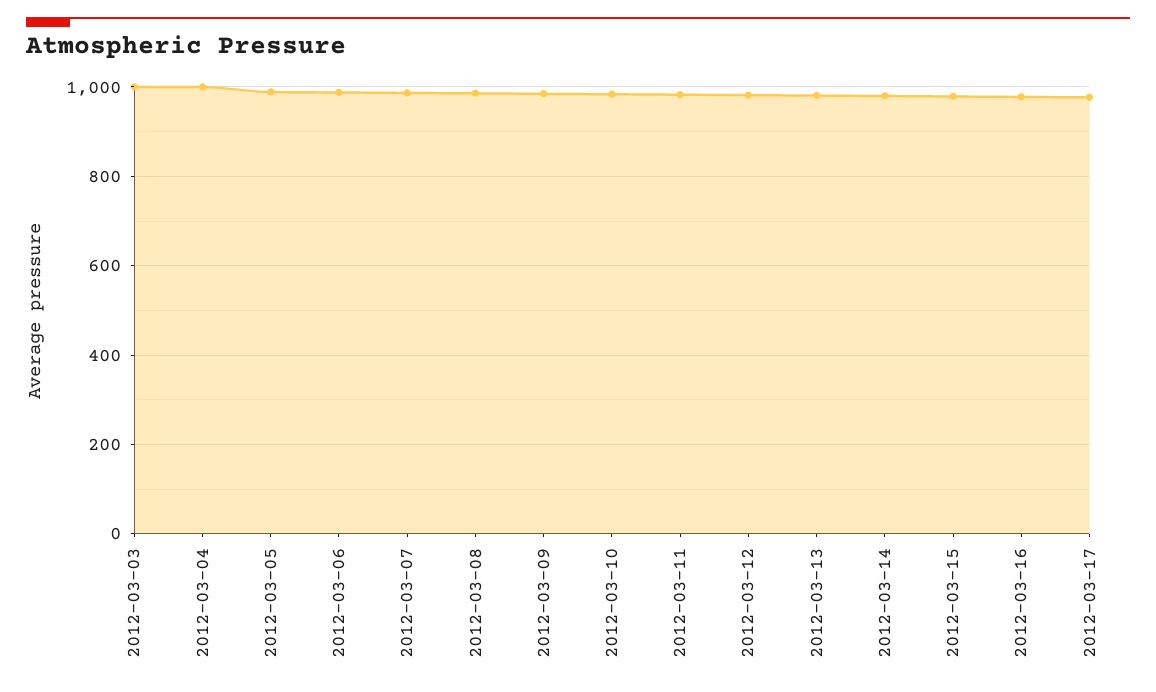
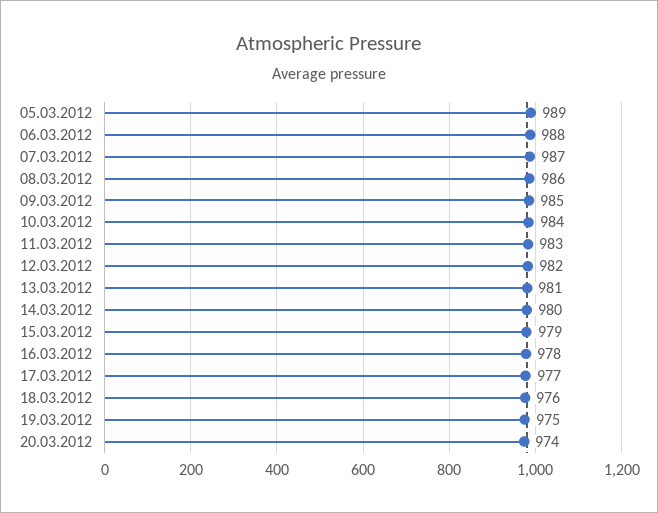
2012-03-03: 1000 -> none
2012-03-04: 1000 -> none
18.03.2012: none -> 976
19.03.2012: none -> 975
20.03.2012: none -> 974

